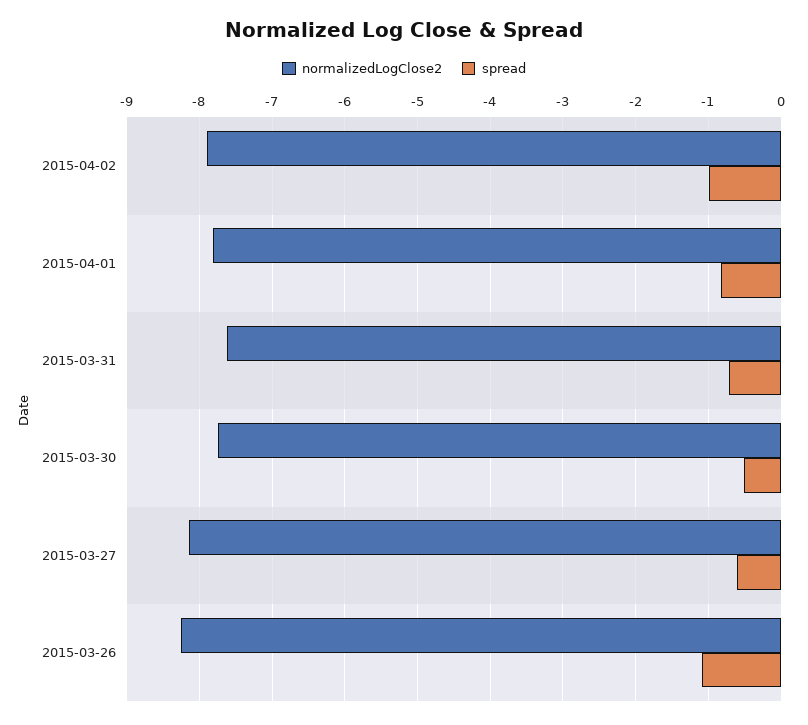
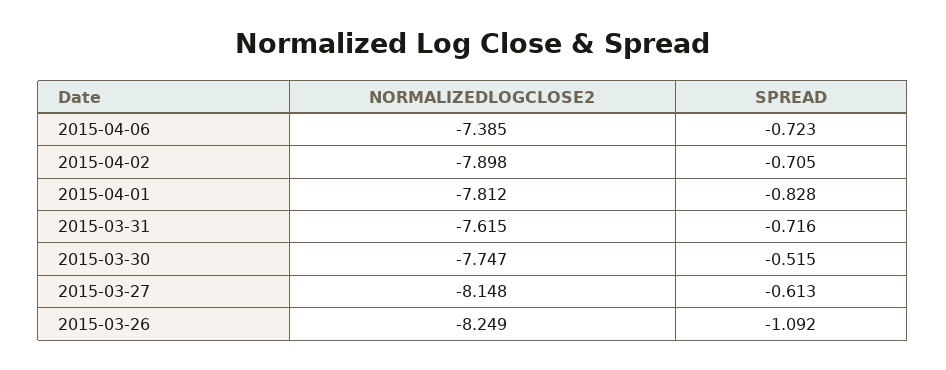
spread, 2015-04-02: -1 -> -0.705
normalizedLogClose2, 2015-04-06: none -> -7.385
spread, 2015-04-06: none -> -0.723

